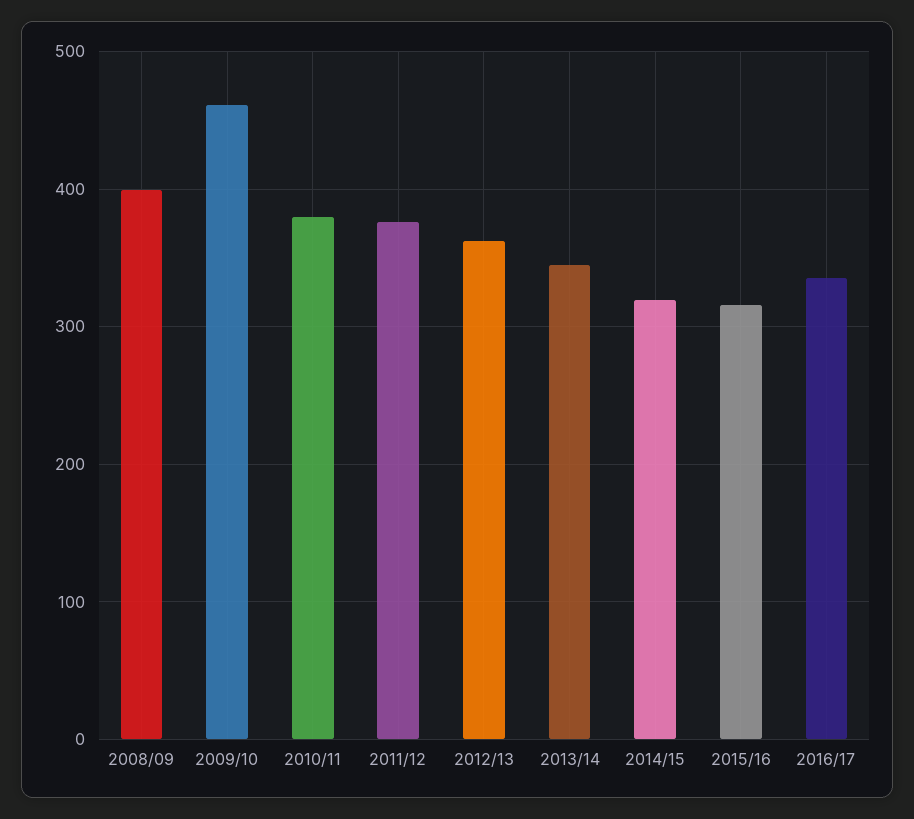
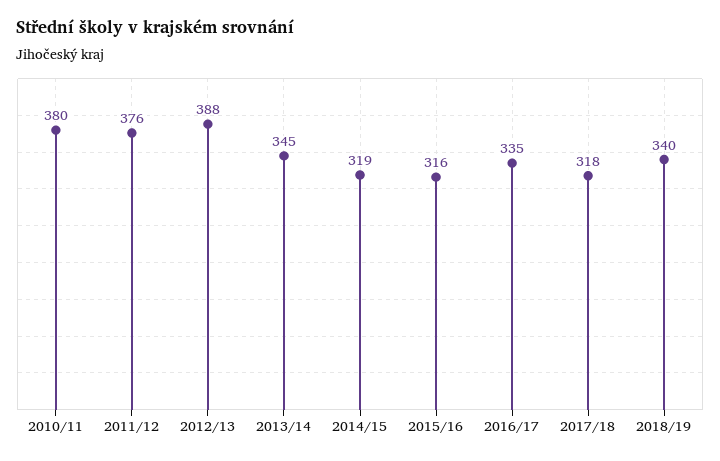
2008/09: 400 -> none
2009/10: 460 -> none
2012/13: 360 -> 388
2017/18: none -> 318
2018/19: none -> 340

